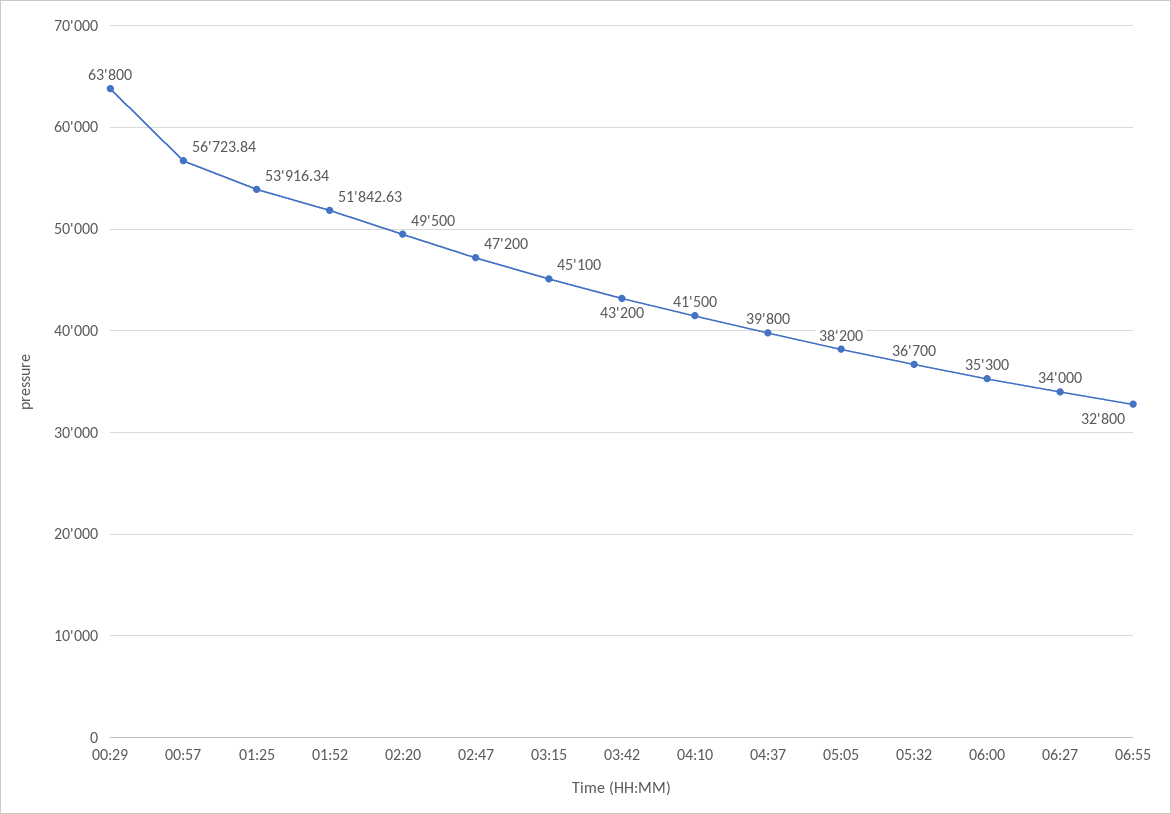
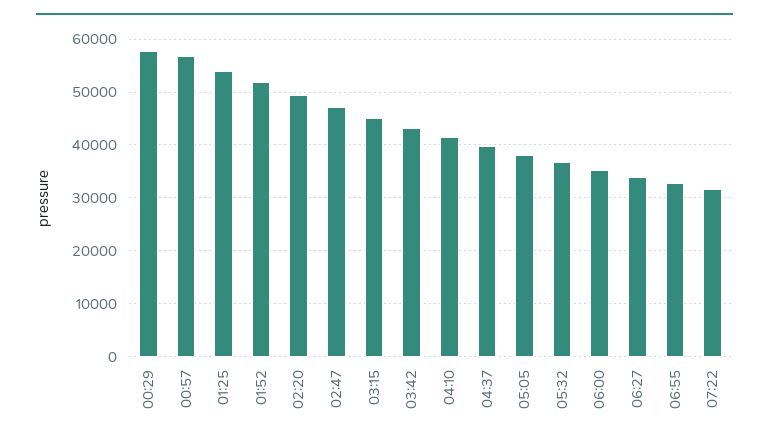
00:29: 63800 -> 58000
07:22: none -> 32000

